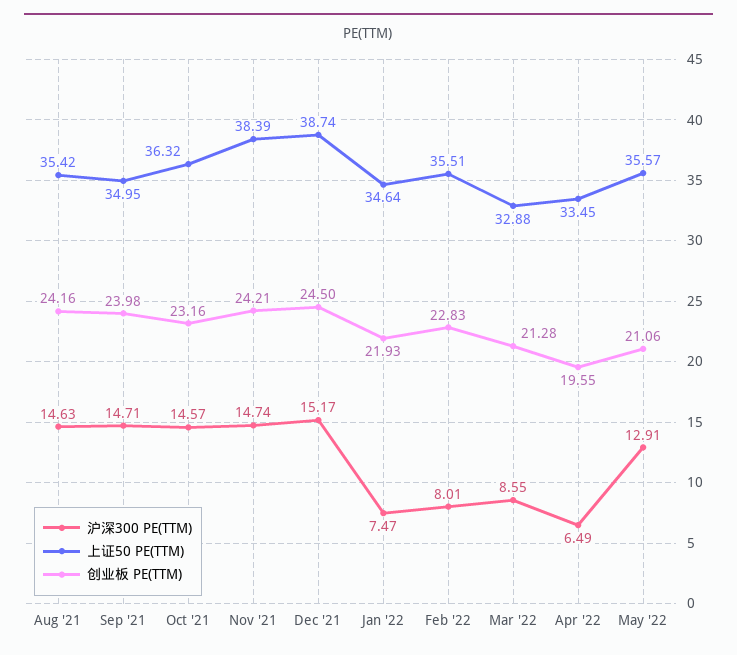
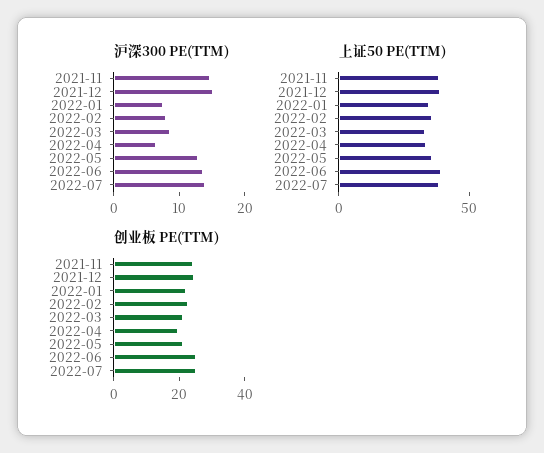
沪深300 PE(TTM), Aug '21: 14.63 -> none
上证50 PE(TTM), Aug '21: 35.42 -> none
创业板 PE(TTM), Aug '21: 24.16 -> none
沪深300 PE(TTM), Sep '21: 14.71 -> none
上证50 PE(TTM), Sep '21: 34.95 -> none
创业板 PE(TTM), Sep '21: 23.98 -> none
沪深300 PE(TTM), Oct '21: 14.57 -> none
上证50 PE(TTM), Oct '21: 36.32 -> none
创业板 PE(TTM), Oct '21: 23.16 -> none
沪深300 PE(TTM), 2022-06: none -> 14
沪深300 PE(TTM), 2022-07: none -> 14
上证50 PE(TTM), 2022-06: none -> 40
上证50 PE(TTM), 2022-07: none -> 40
创业板 PE(TTM), 2022-06: none -> 25
创业板 PE(TTM), 2022-07: none -> 25

